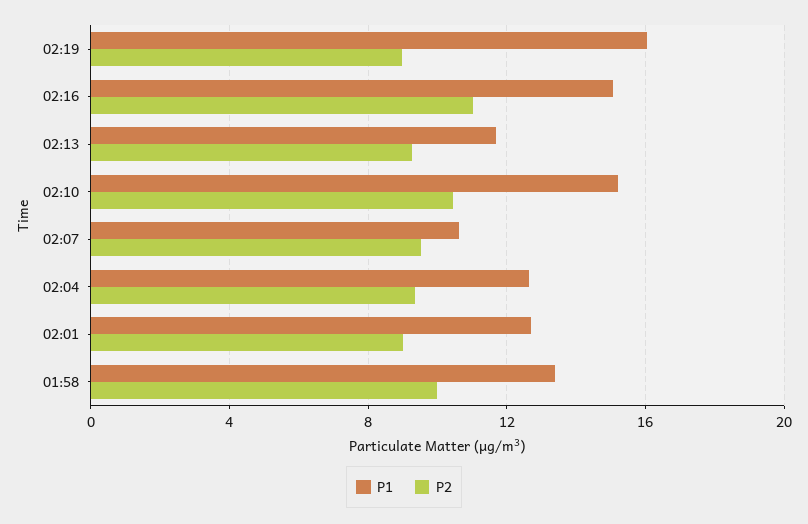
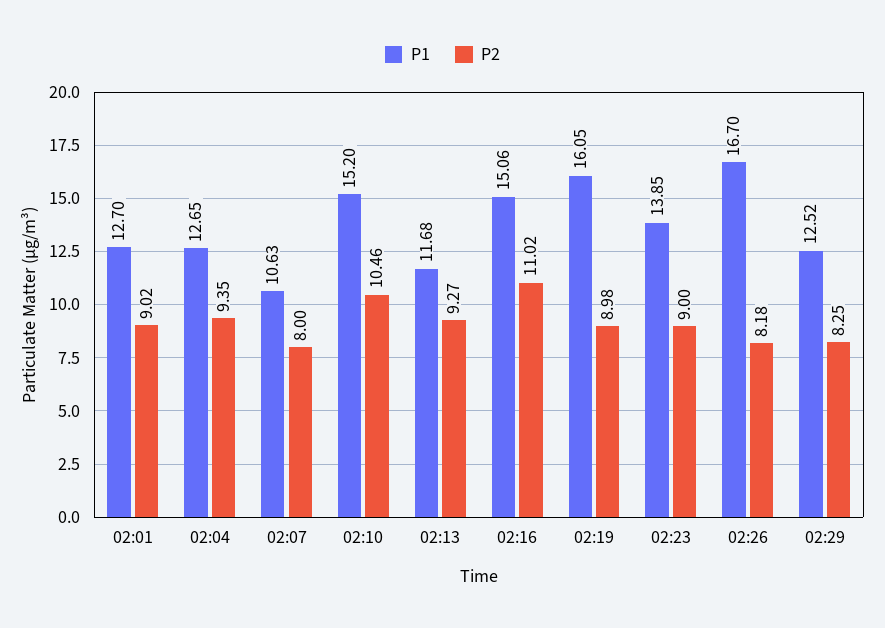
P2, 02:07: 9.5 -> 8
P1, 01:58: 13.5 -> none
P2, 01:58: 10 -> none
P1, 02:23: none -> 13.85
P2, 02:23: none -> 9
P1, 02:26: none -> 16.7
P2, 02:26: none -> 8.18
P1, 02:29: none -> 12.52
P2, 02:29: none -> 8.25

